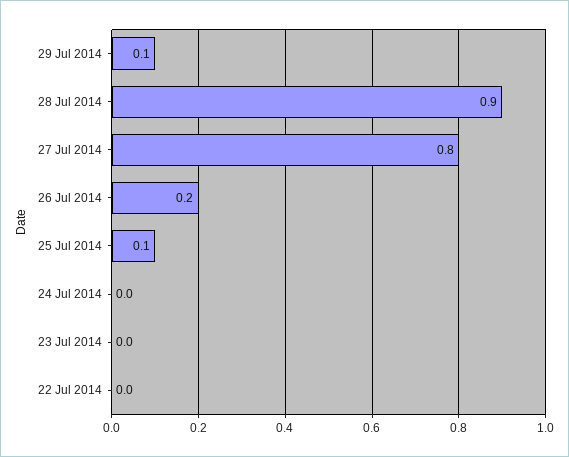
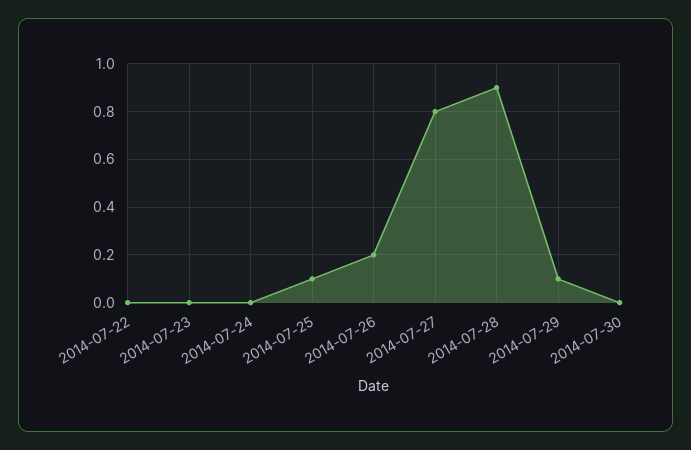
2014-07-30: none -> 0

